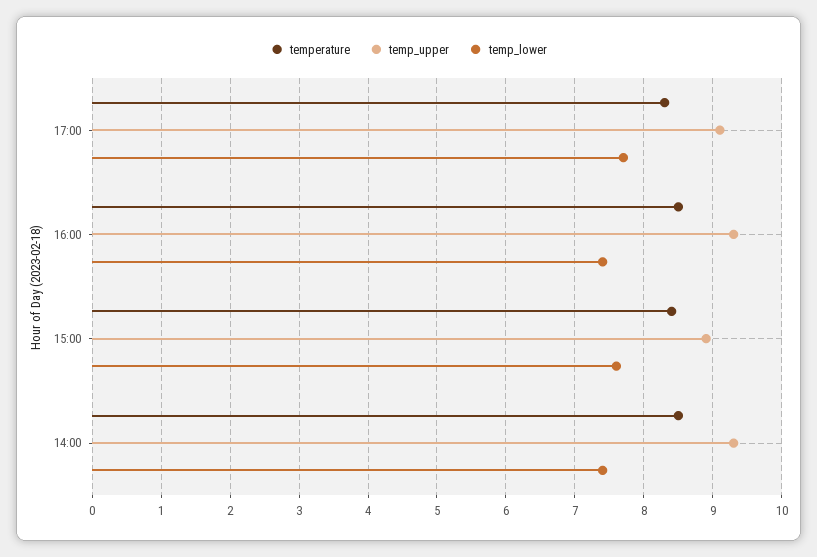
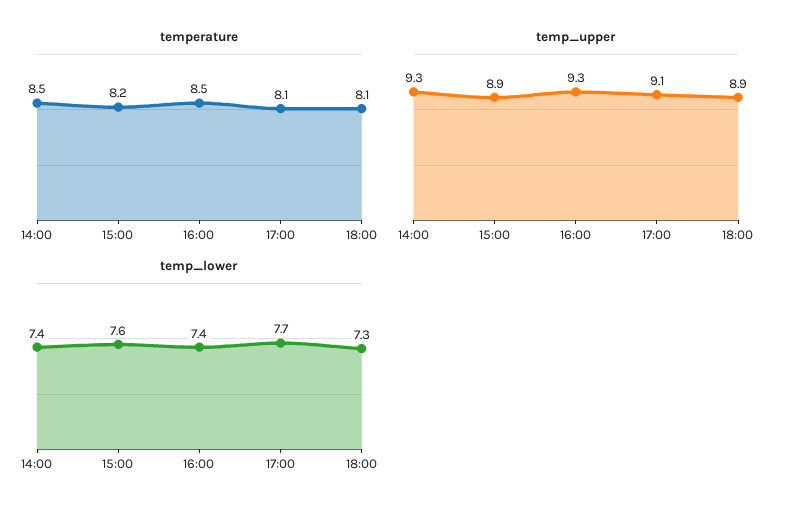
temperature, 17:00: 8.3 -> 8.1
temperature, 15:00: 8.4 -> 8.2
temperature, 18:00: none -> 8.1
temp_upper, 18:00: none -> 8.9
temp_lower, 18:00: none -> 7.3

